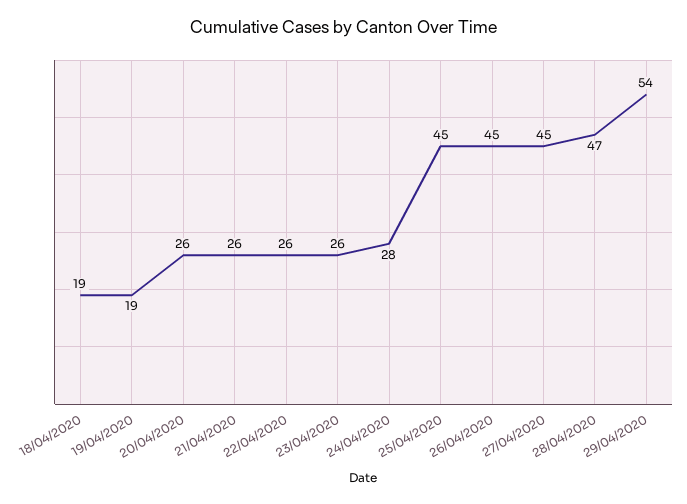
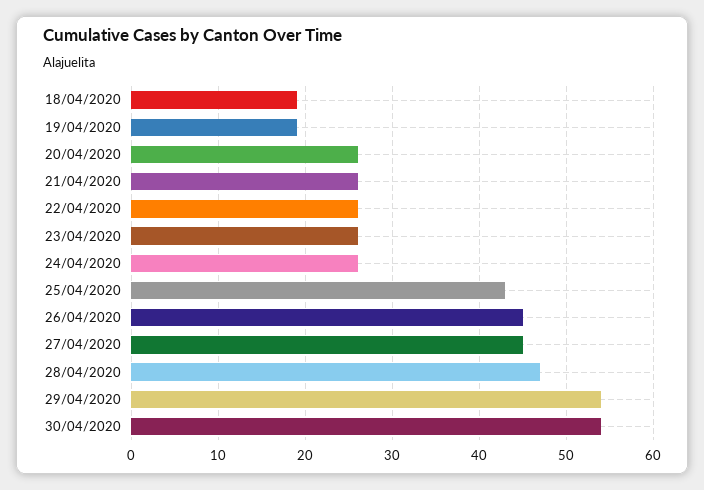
24/04/2020: 28 -> 26
25/04/2020: 45 -> 43
30/04/2020: none -> 54

